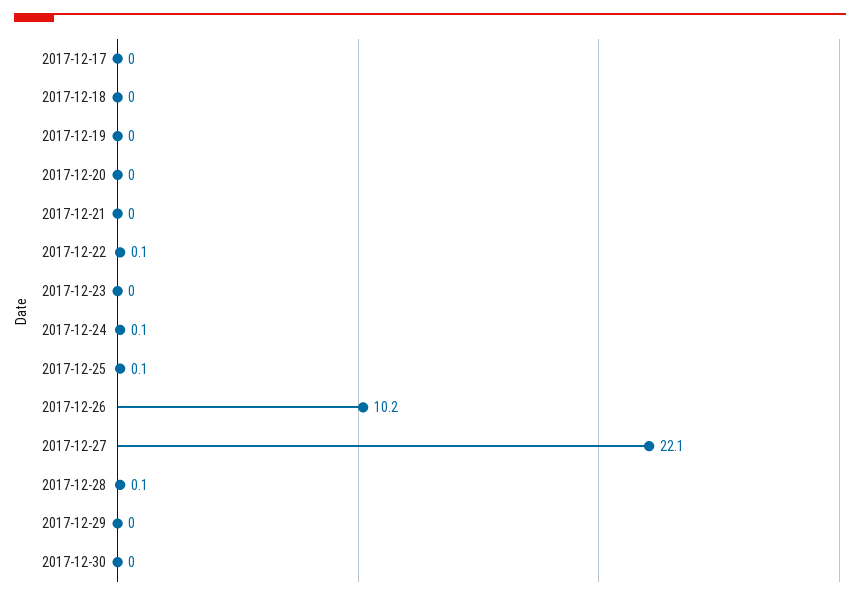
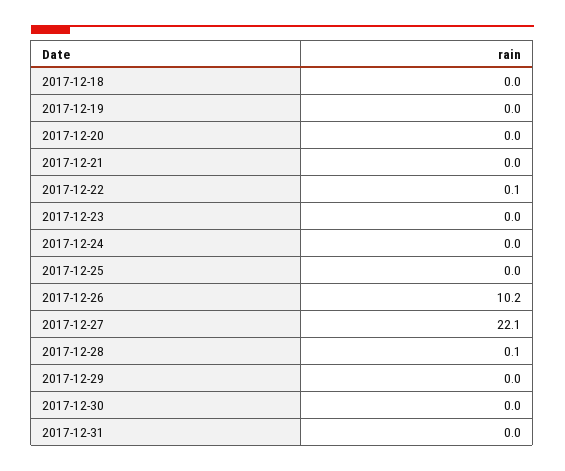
2017-12-17: 0 -> none
2017-12-24: 0.1 -> 0
2017-12-25: 0.1 -> 0
2017-12-31: none -> 0

